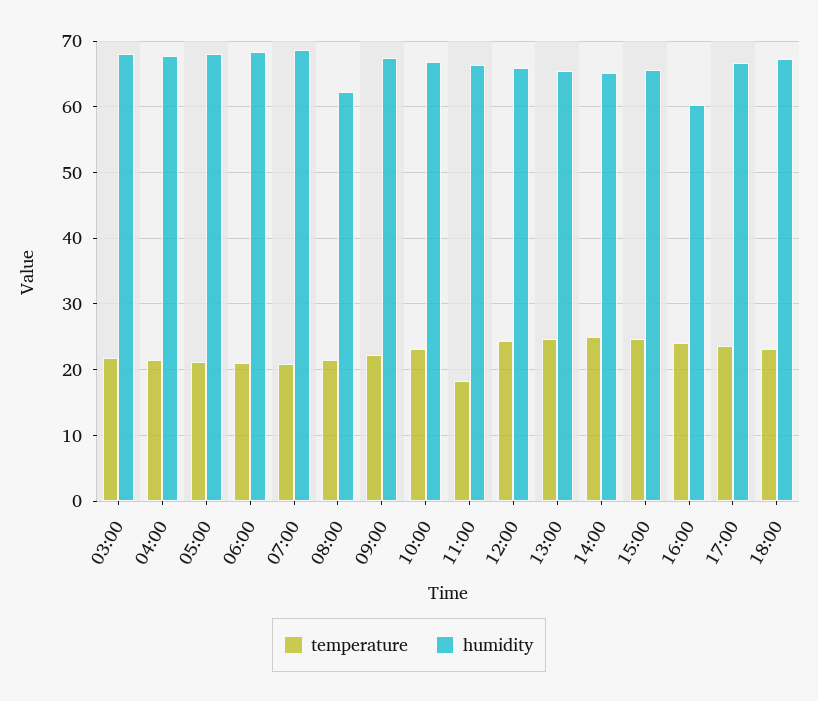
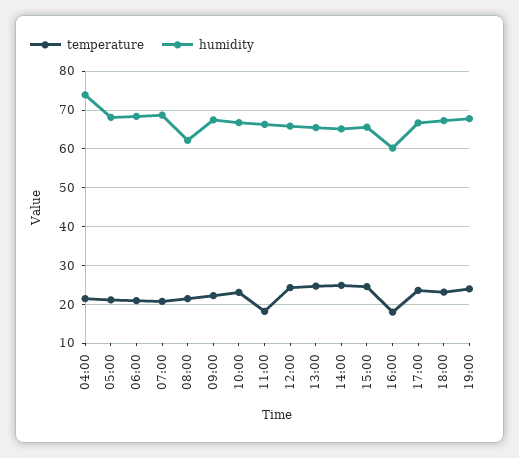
temperature, 03:00: 22 -> none
humidity, 03:00: 68 -> none
humidity, 04:00: 68 -> 74
temperature, 16:00: 24 -> 18
temperature, 19:00: none -> 24
humidity, 19:00: none -> 68

